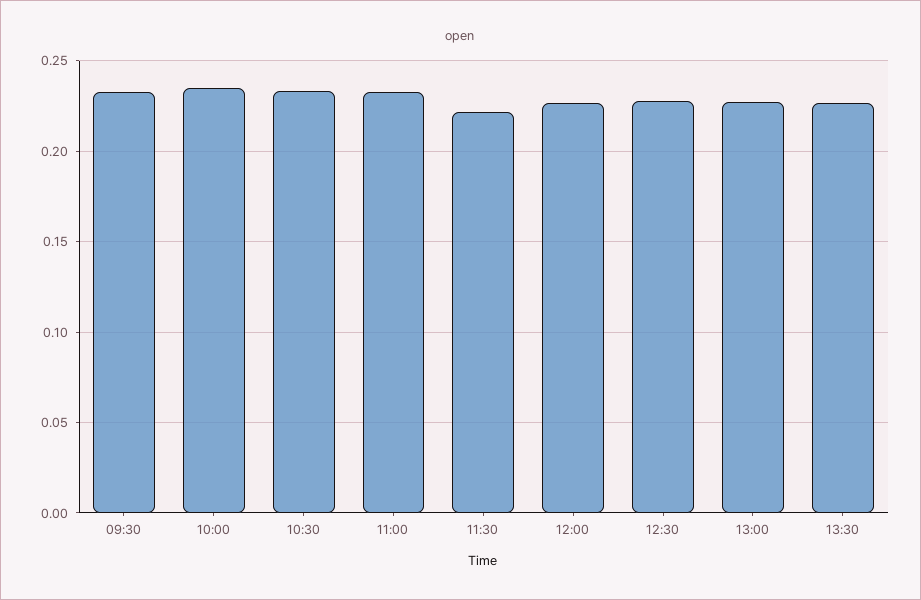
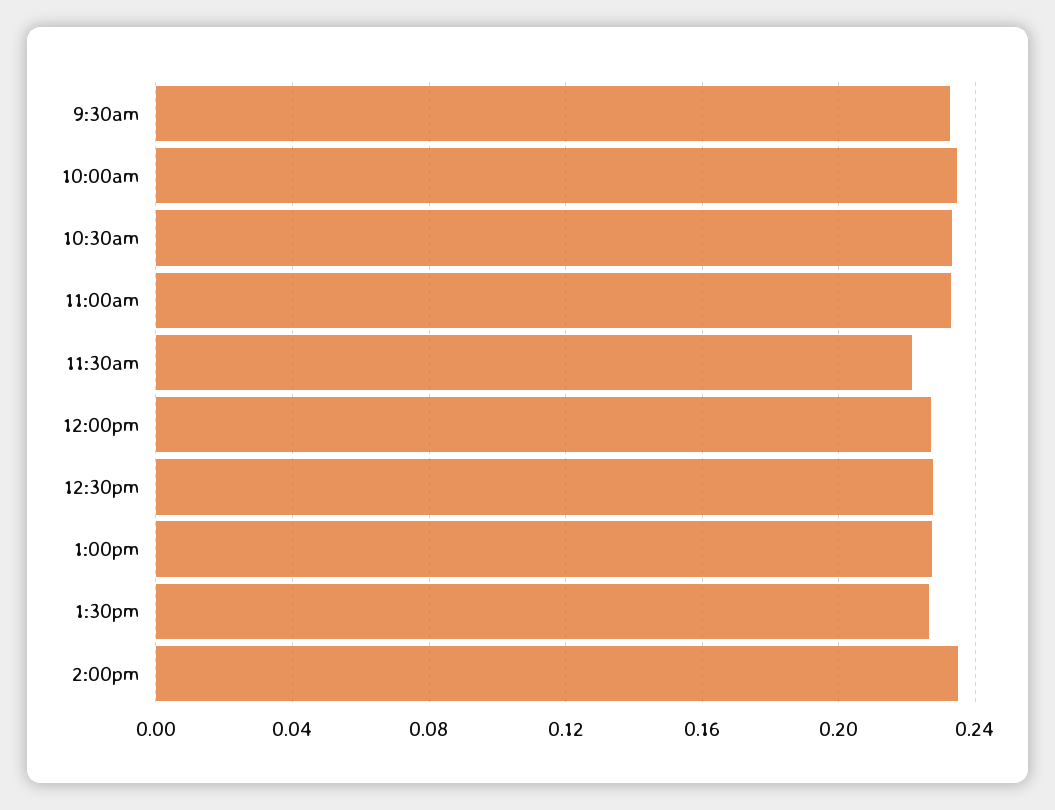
2:00pm: none -> 0.235

